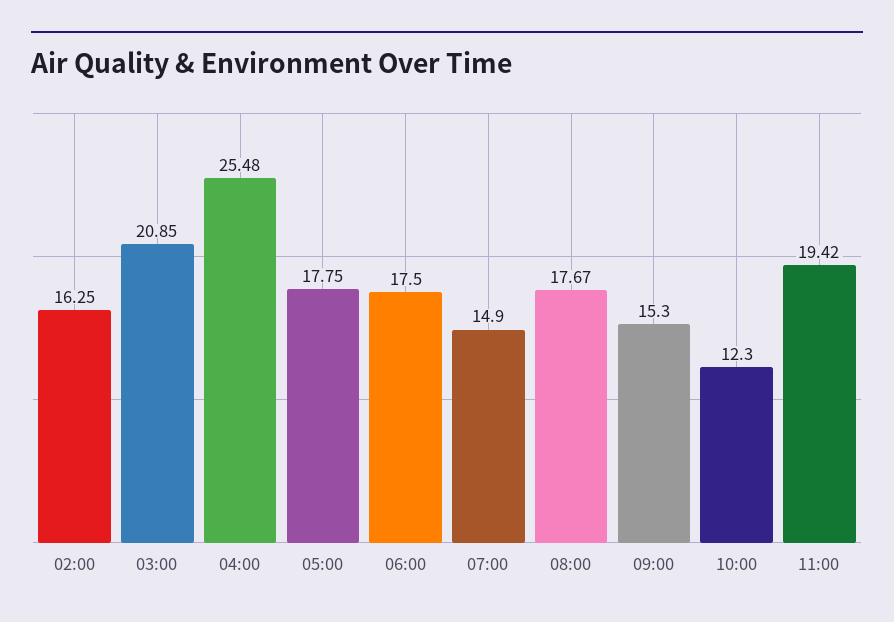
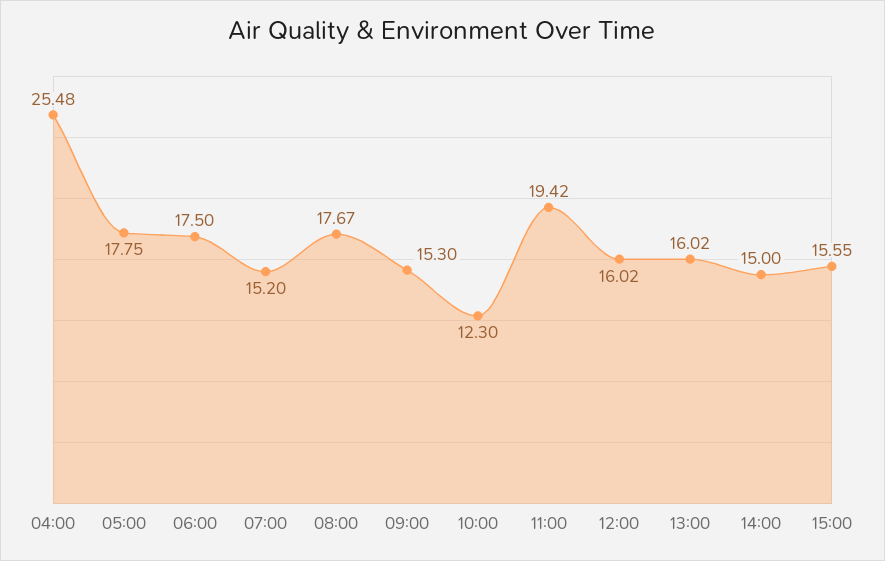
02:00: 16.25 -> none
03:00: 20.85 -> none
07:00: 14.9 -> 15.2
12:00: none -> 16.02
13:00: none -> 16.02
14:00: none -> 15
15:00: none -> 15.55

